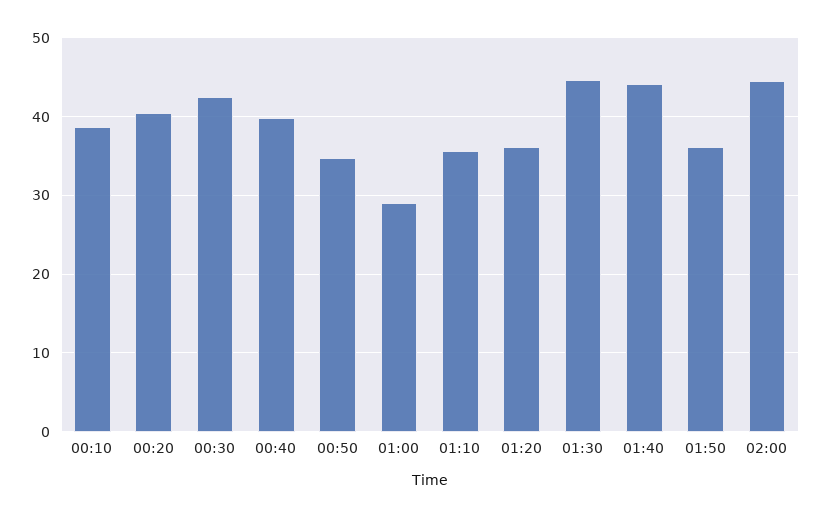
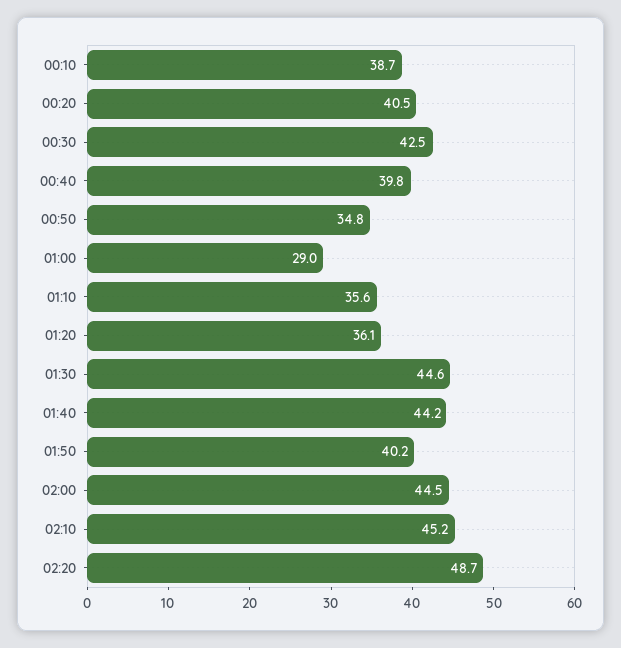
01:50: 36 -> 40.2
02:10: none -> 45.2
02:20: none -> 48.7

